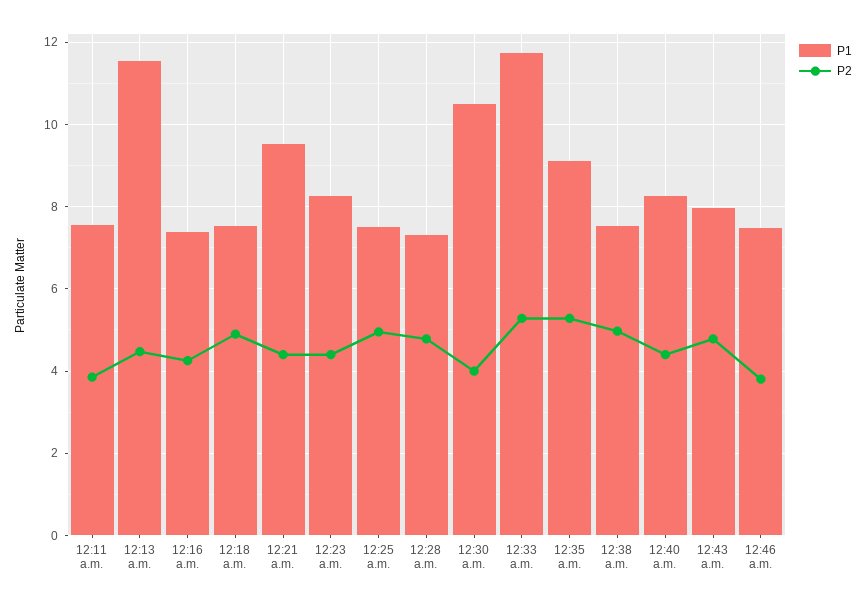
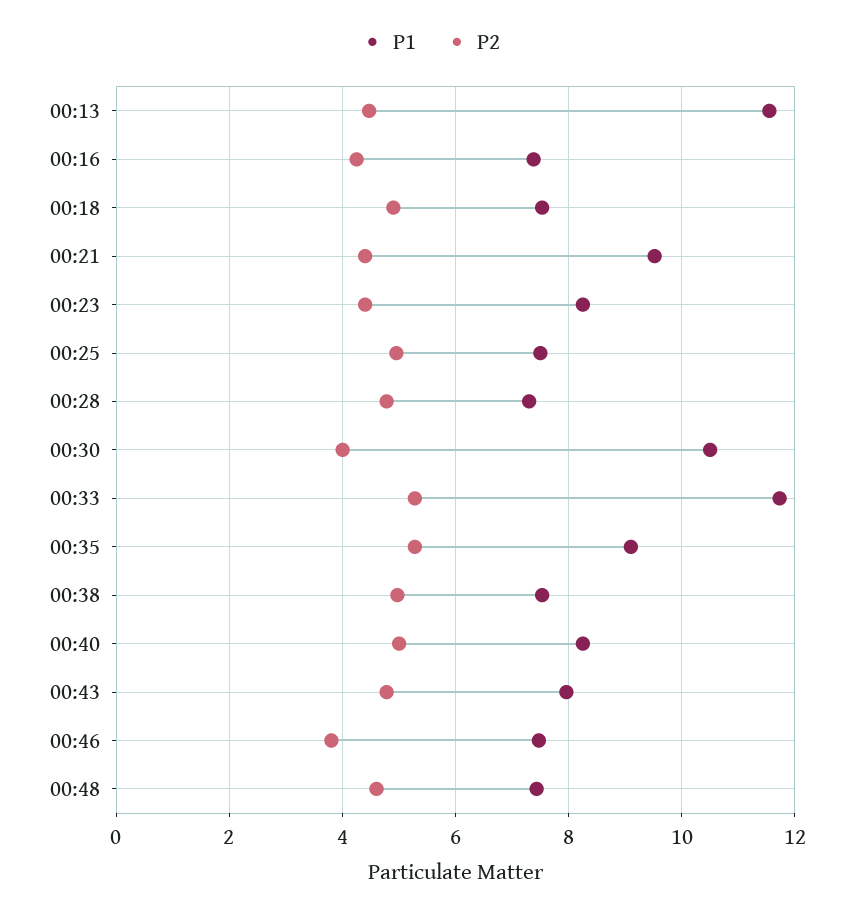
P1, 12:11 a.m.: 7.6 -> none
P2, 12:11 a.m.: 3.8 -> none
P2, 12:40 a.m.: 4.4 -> 5
P1, 00:48: none -> 7.4
P2, 00:48: none -> 4.6

